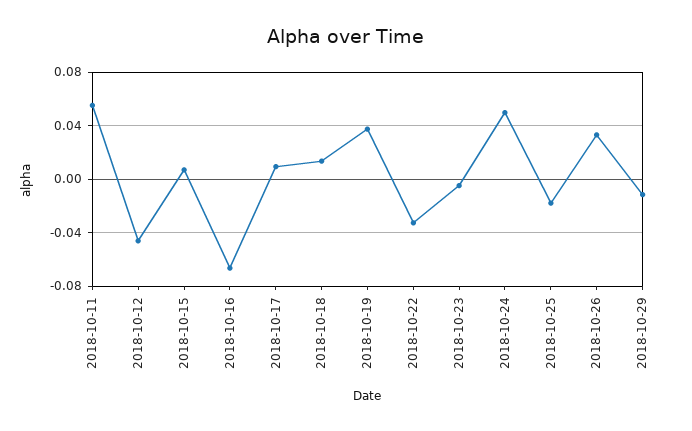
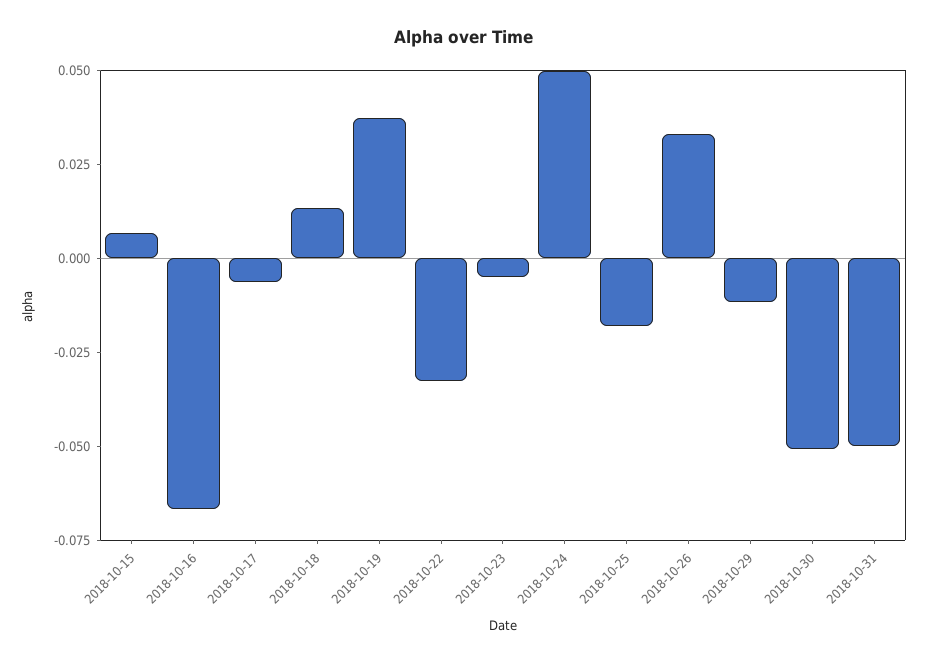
2018-10-11: 0.055 -> none
2018-10-12: -0.045 -> none
2018-10-17: 0.01 -> -0.005
2018-10-30: none -> -0.05
2018-10-31: none -> -0.05

